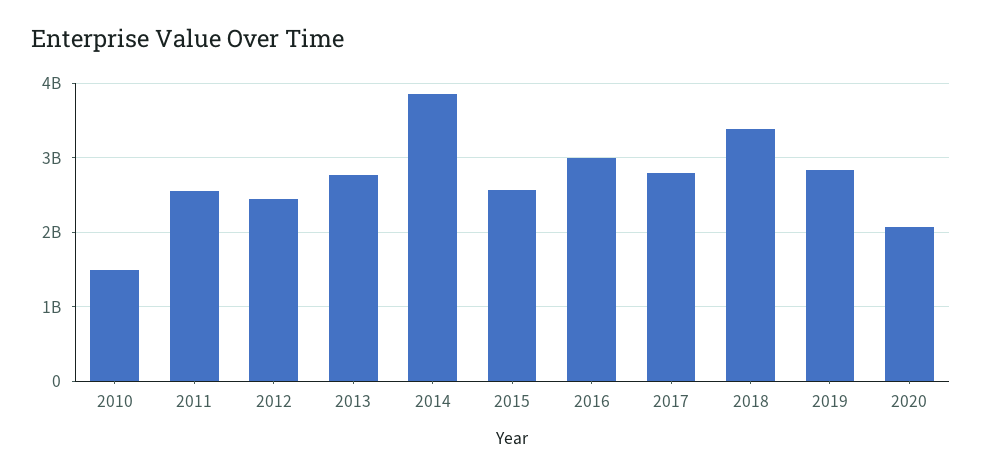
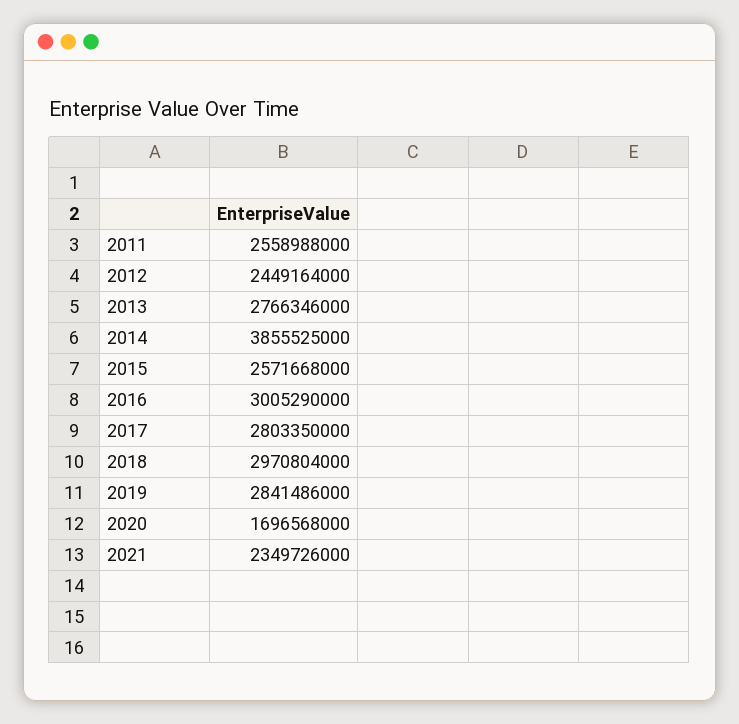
2010: 1500000000 -> none
2018: 3400000000 -> 2970804000
2020: 2100000000 -> 1696568000
2021: none -> 2349726000

